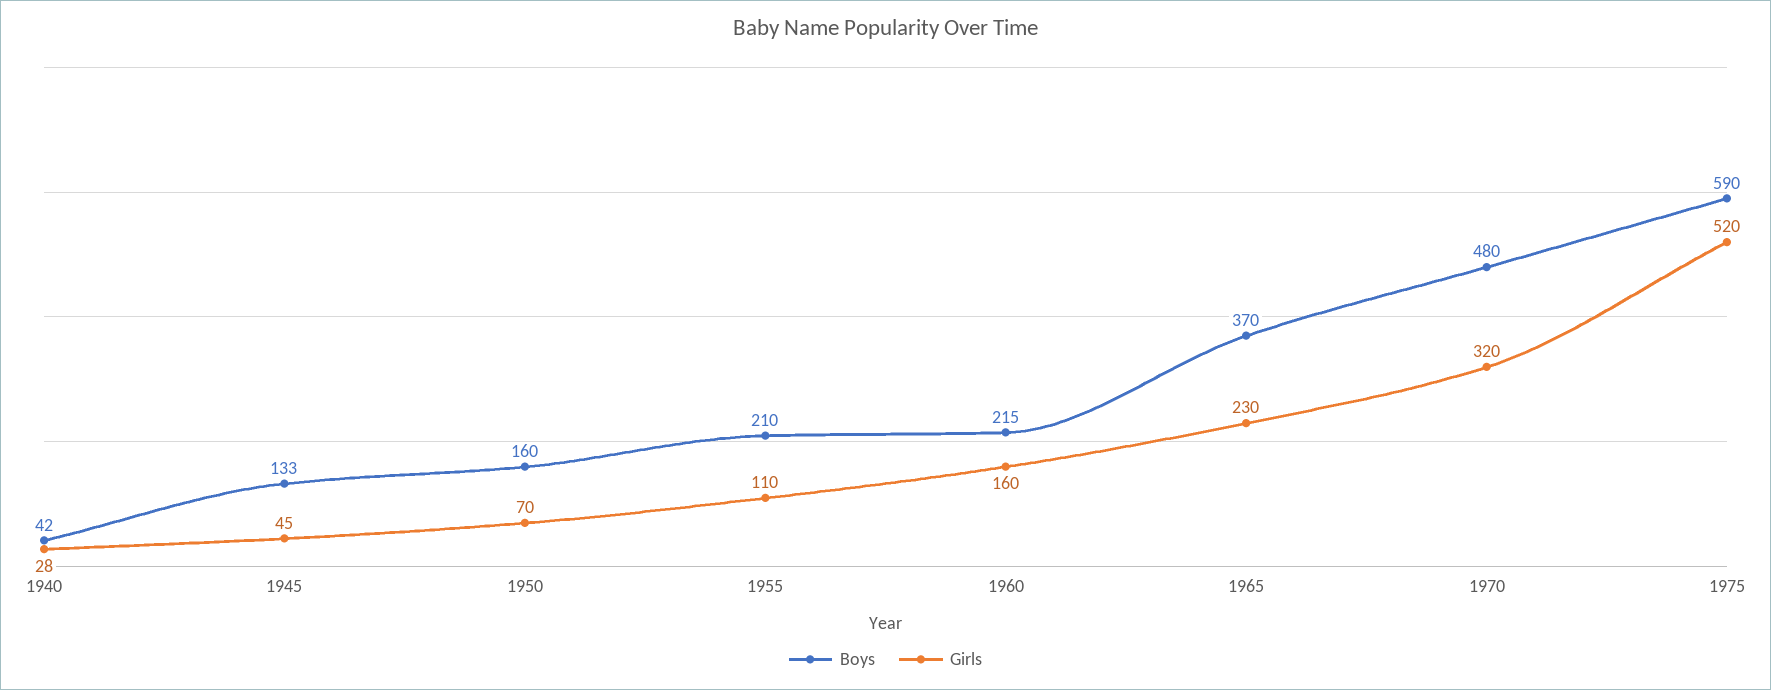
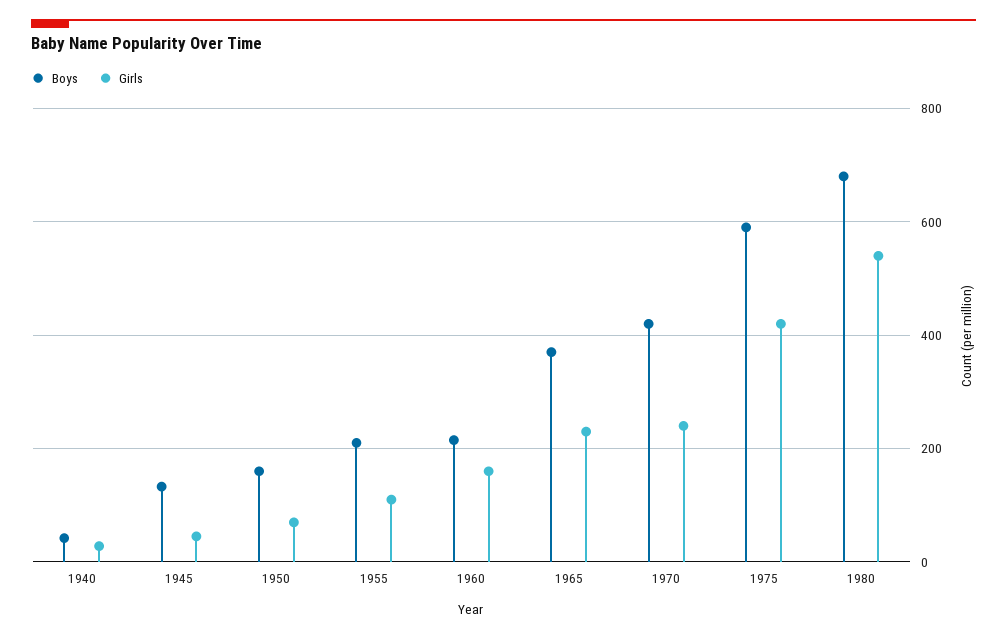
Boys, 1970: 480 -> 420
Girls, 1970: 320 -> 240
Girls, 1975: 520 -> 420
Boys, 1980: none -> 680
Girls, 1980: none -> 540

